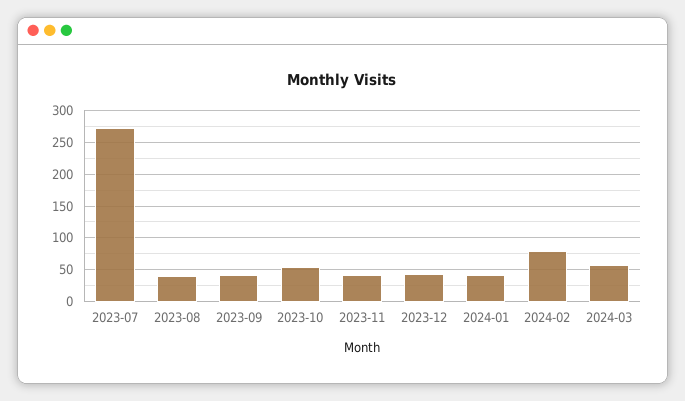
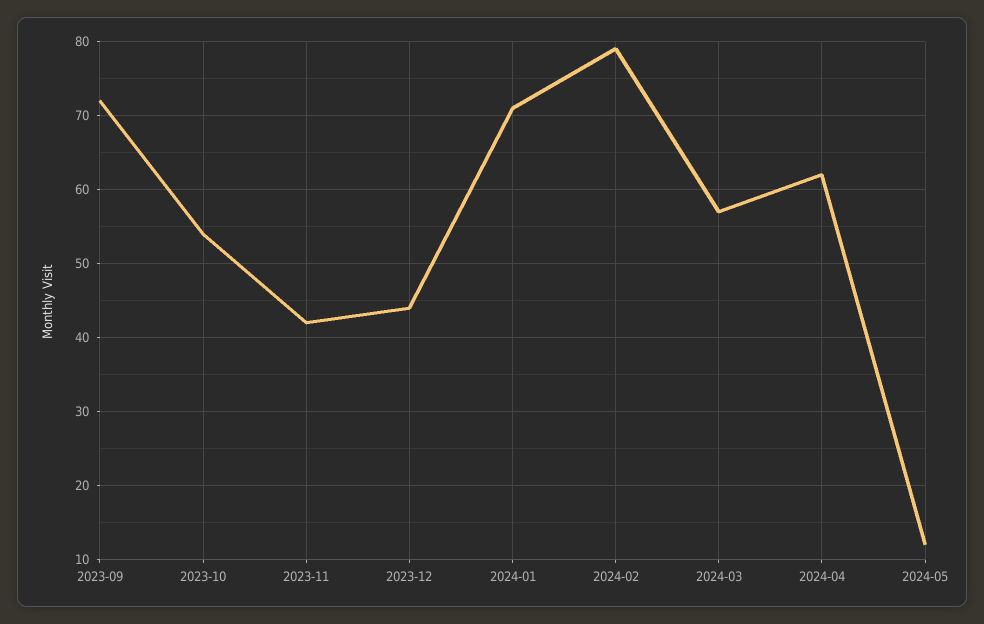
2023-07: 270 -> none
2023-08: 40 -> none
2023-09: 40 -> 72
2024-01: 40 -> 71
2024-04: none -> 62
2024-05: none -> 12

